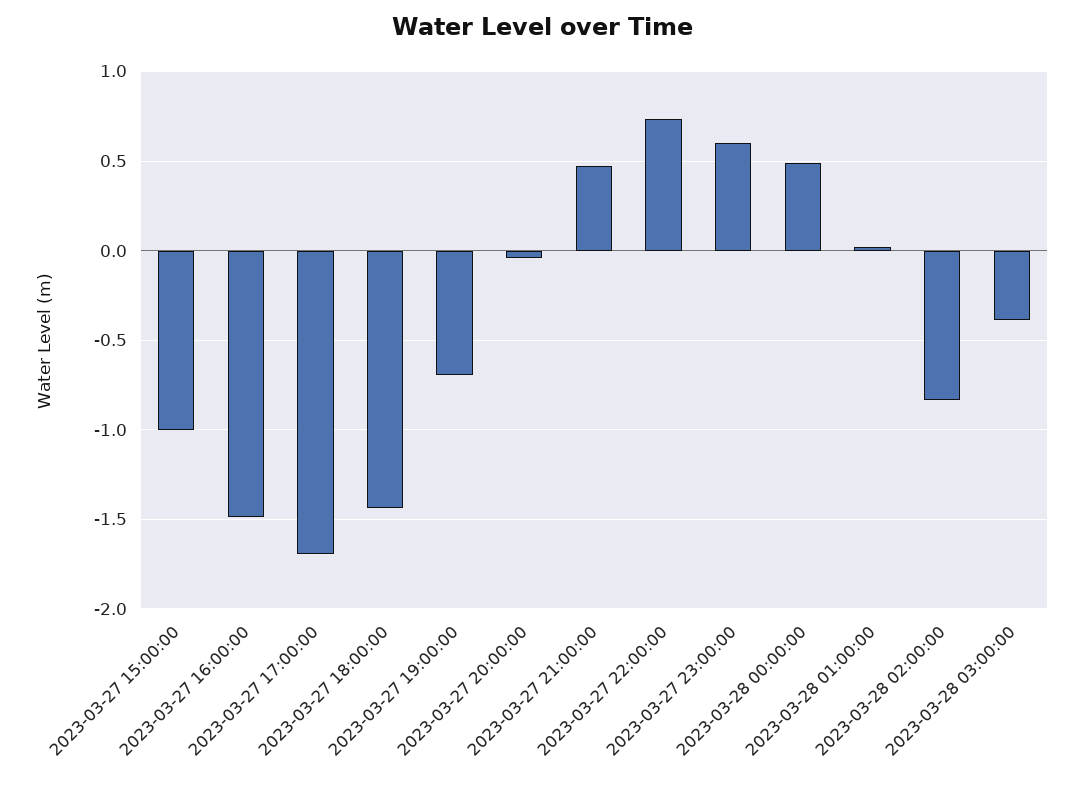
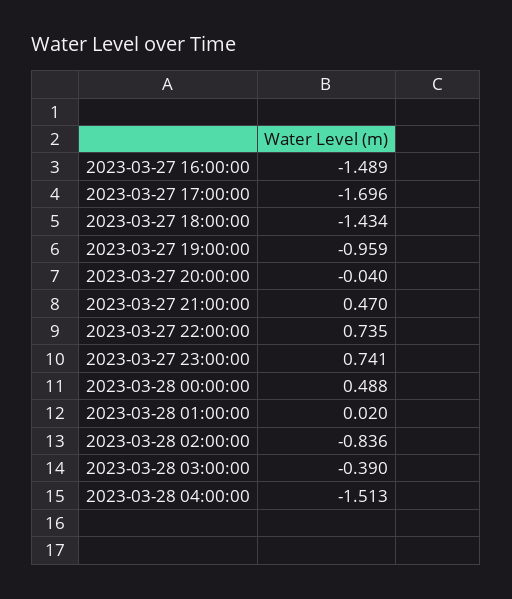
2023-03-27 15:00:00: -1 -> none
2023-03-27 19:00:00: -0.7 -> -0.959
2023-03-27 23:00:00: 0.6 -> 0.741
2023-03-28 04:00:00: none -> -1.513

